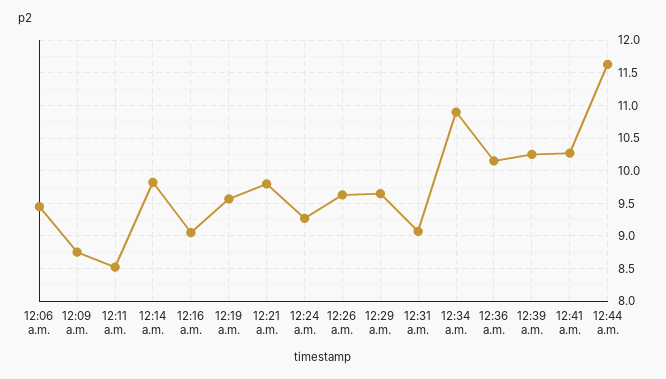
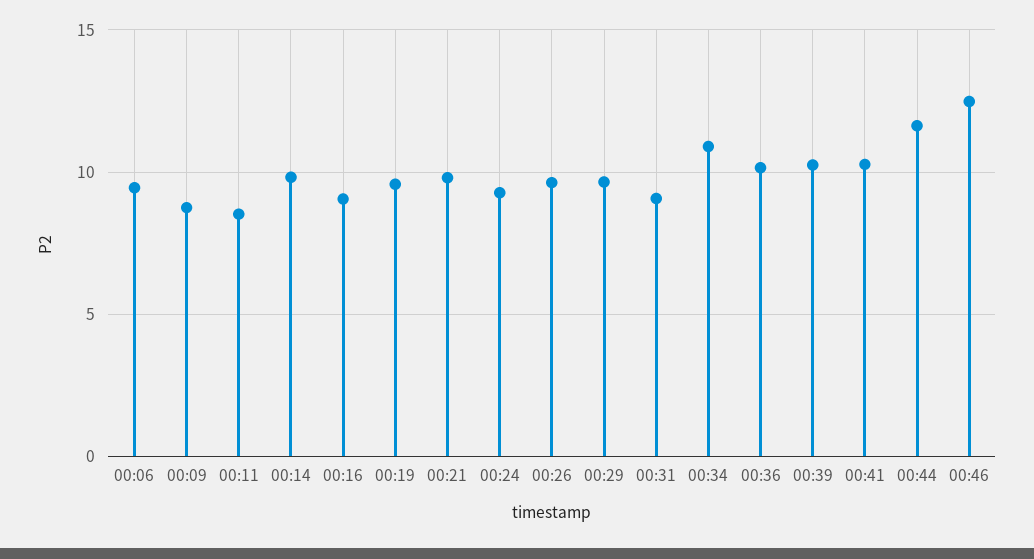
00:46: none -> 12.5

